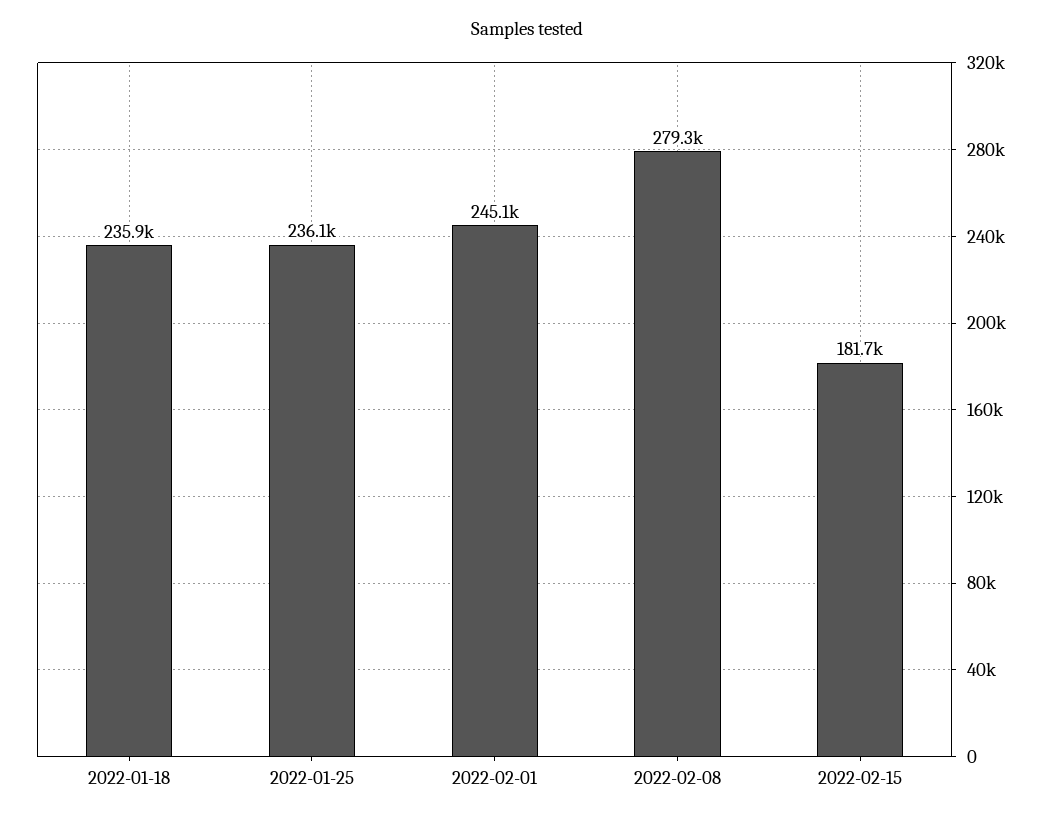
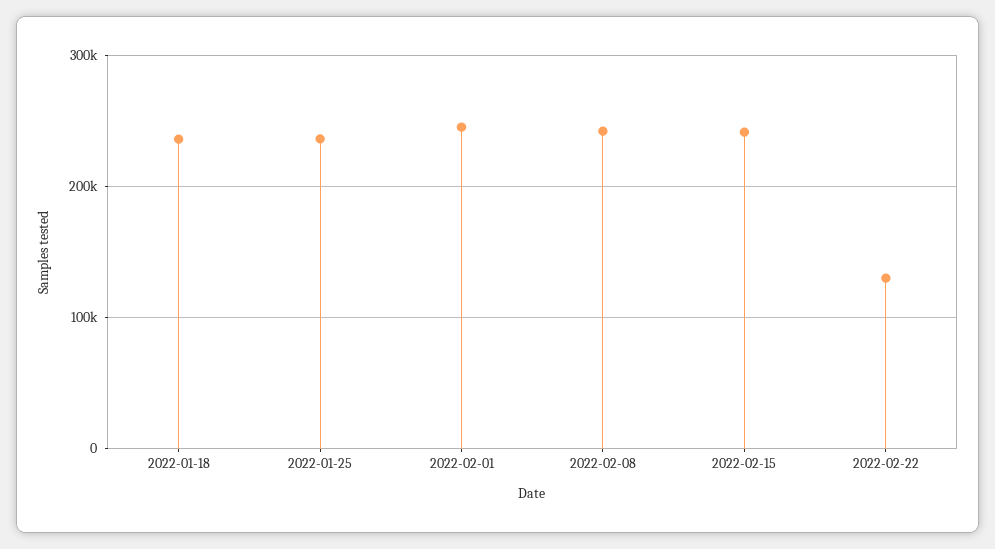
2022-02-08: 279300 -> 240000
2022-02-15: 181700 -> 240000
2022-02-22: none -> 130000

